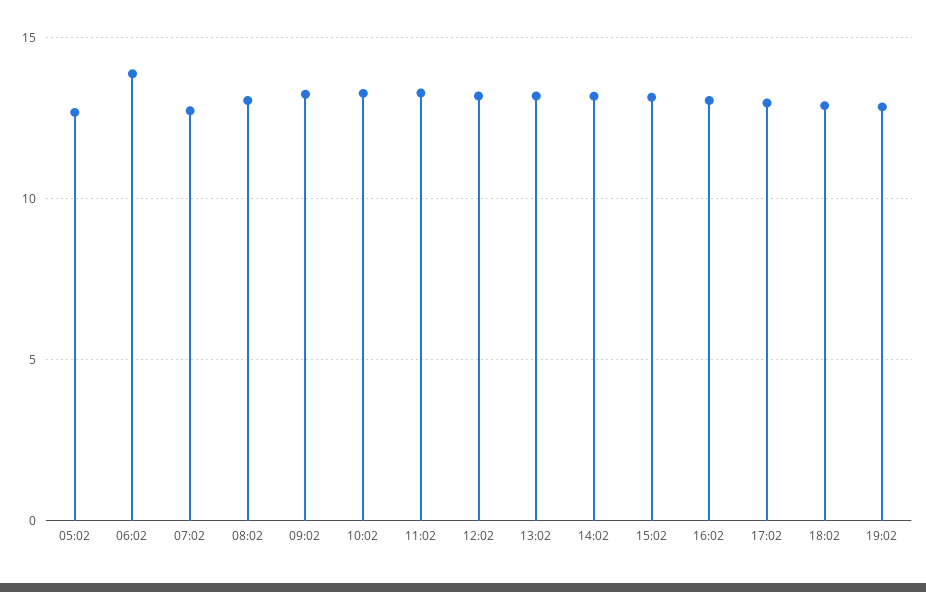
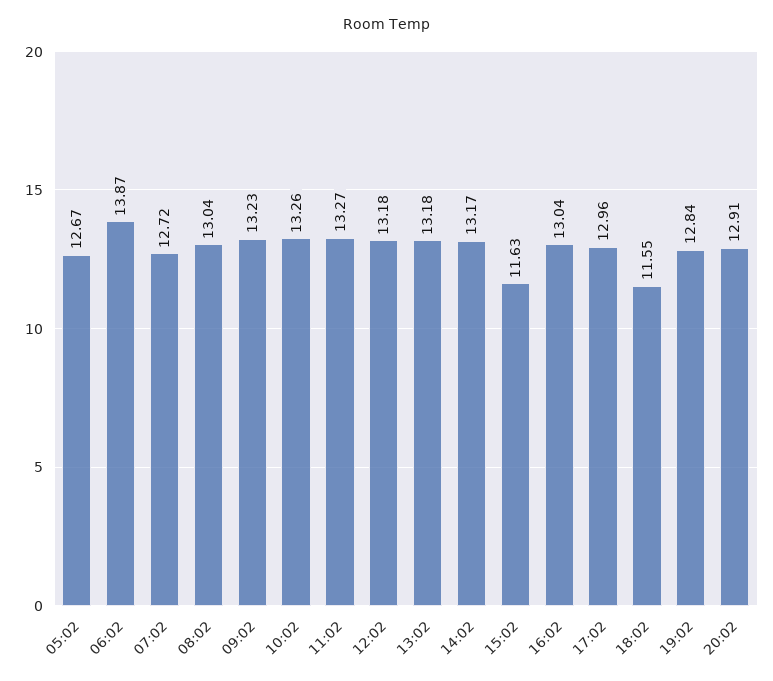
15:02: 13 -> 11.63
18:02: 13 -> 11.55
20:02: none -> 12.91

